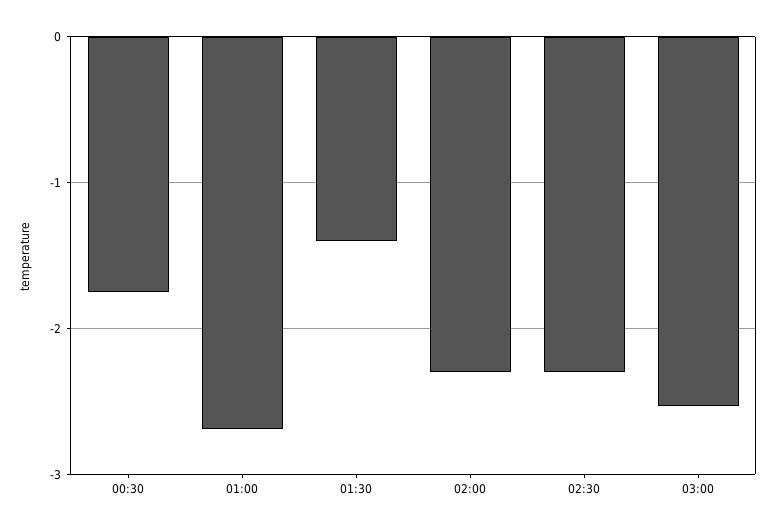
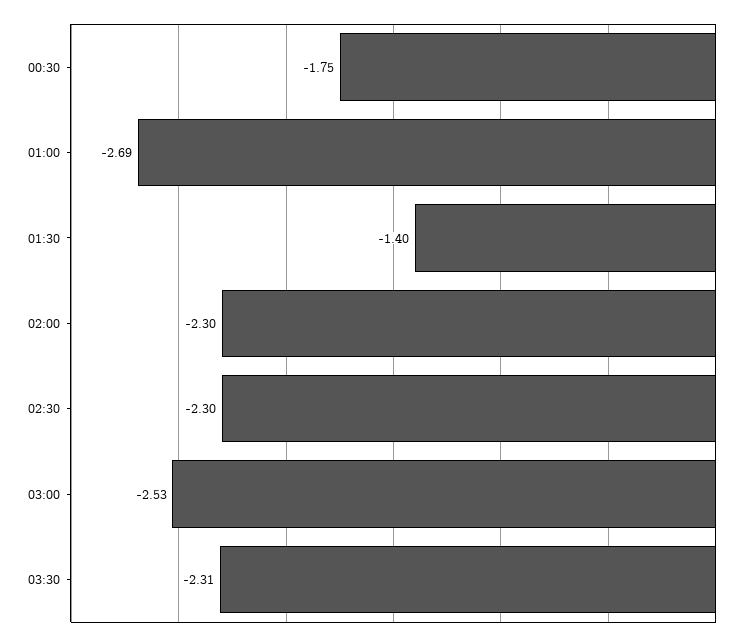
03:30: none -> -2.31

